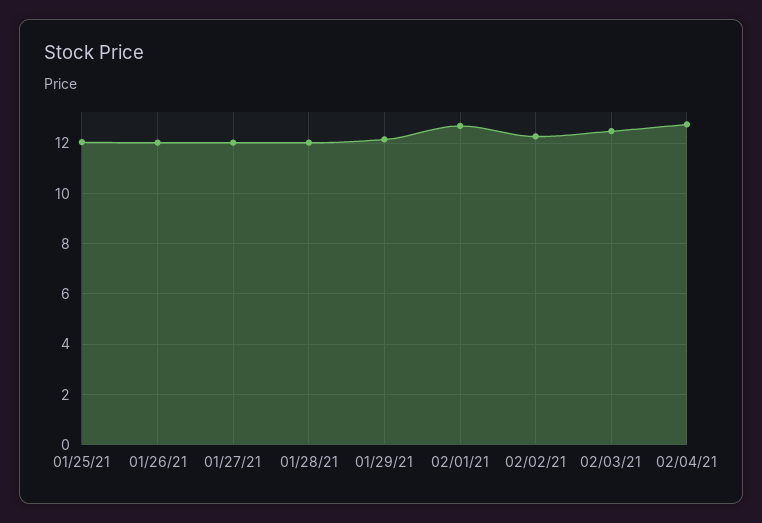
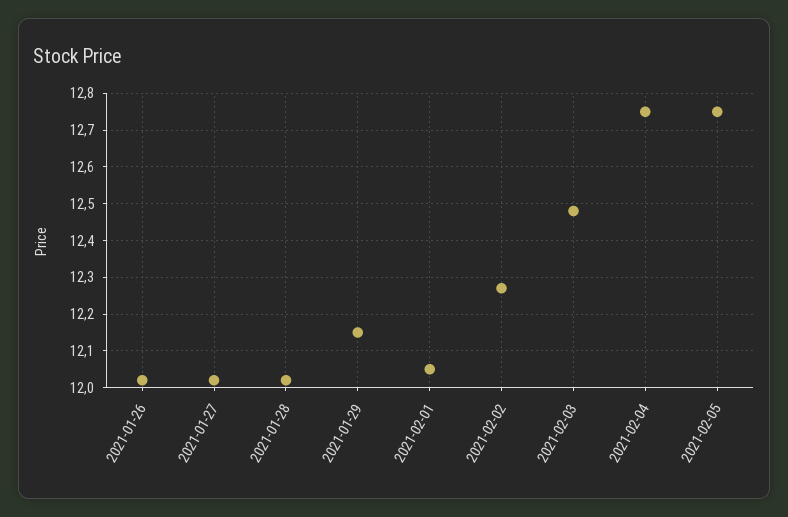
01/25/21: 12 -> none
02/01/21: 12.75 -> 12.05
2021-02-05: none -> 12.75

